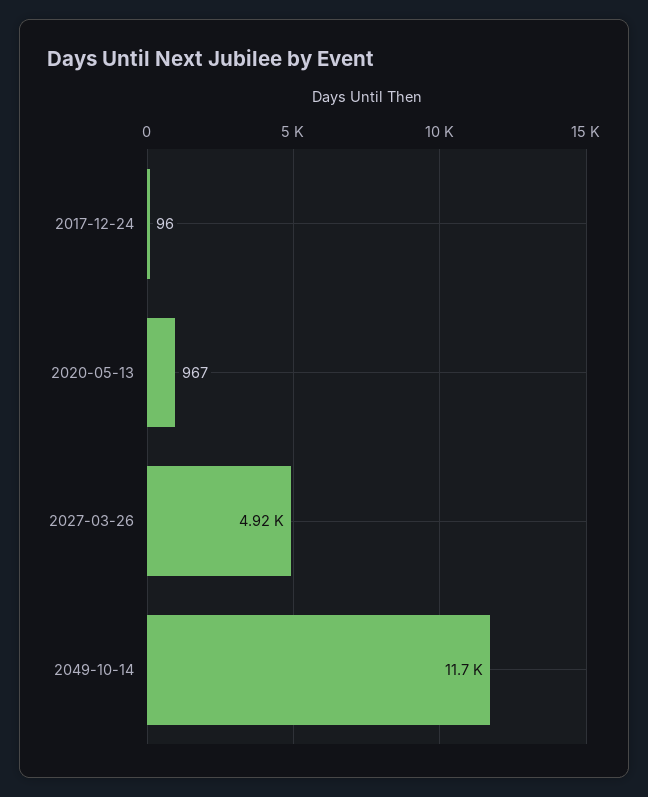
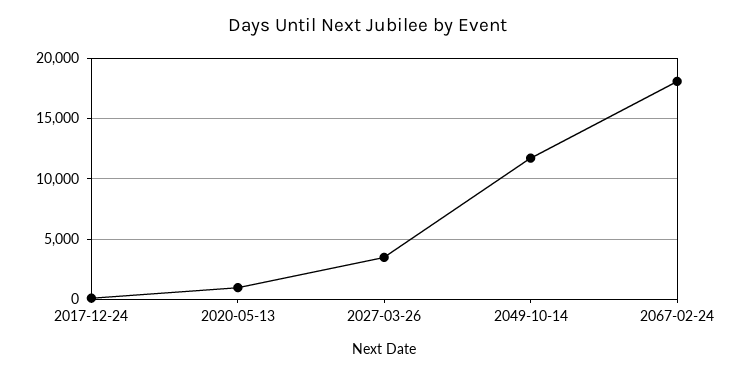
2027-03-26: 4920 -> 3500
2067-02-24: none -> 18000

